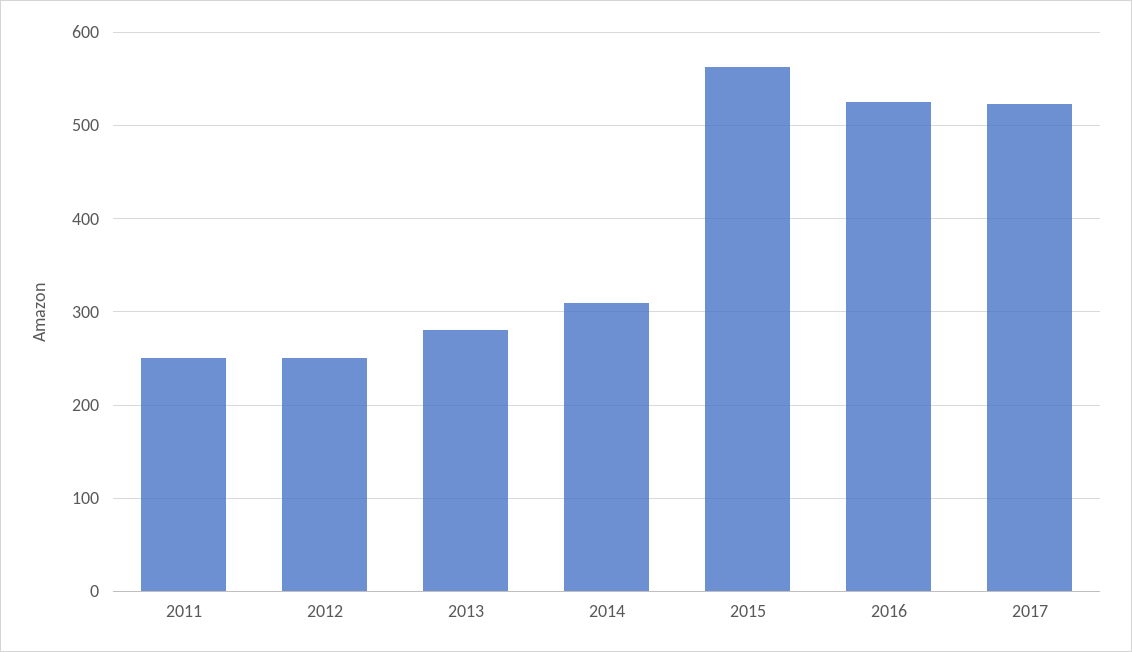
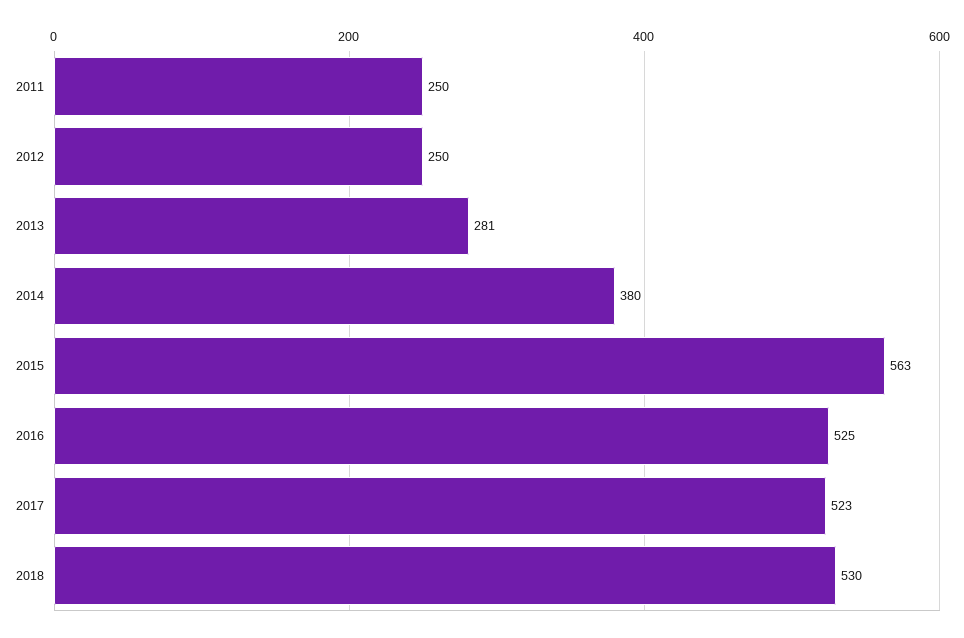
2014: 310 -> 380
2018: none -> 530

